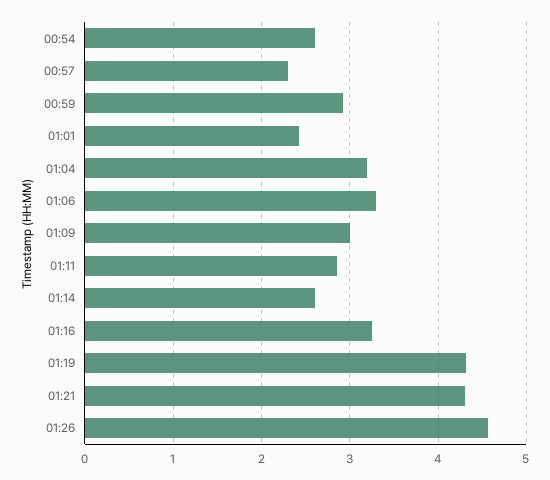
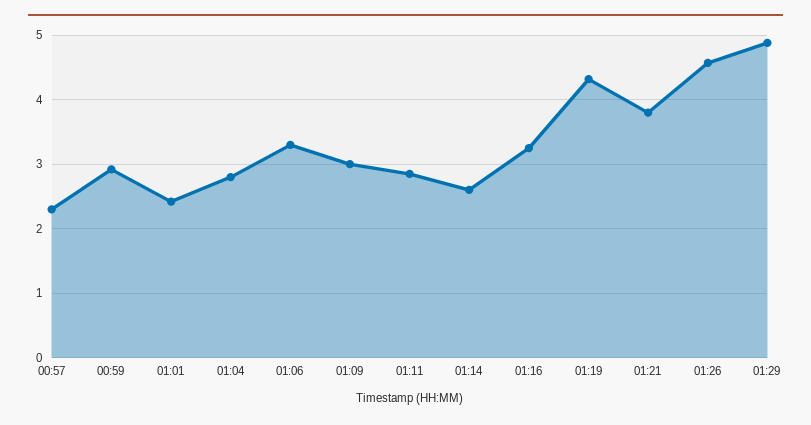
00:54: 2.6 -> none
01:04: 3.2 -> 2.8
01:21: 4.3 -> 3.8
01:29: none -> 4.9

